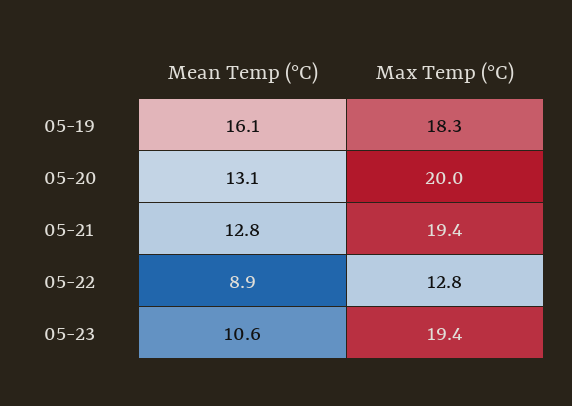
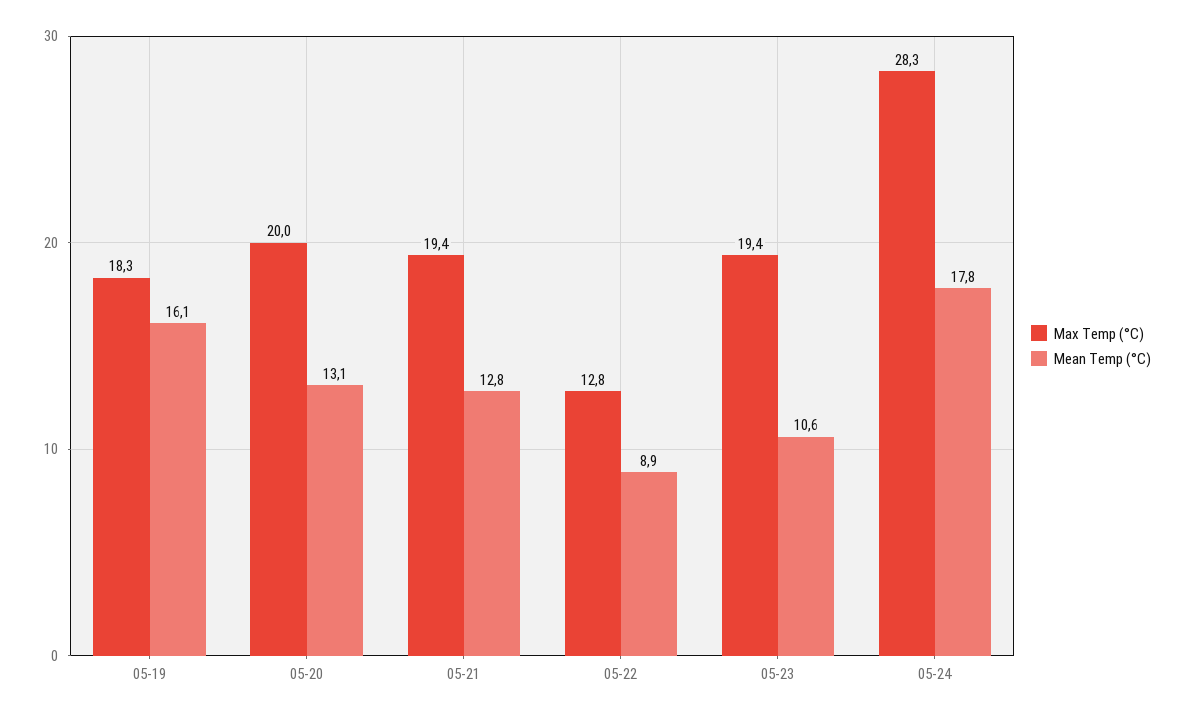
Max Temp (°C), 05-24: none -> 28.3
Mean Temp (°C), 05-24: none -> 17.8

